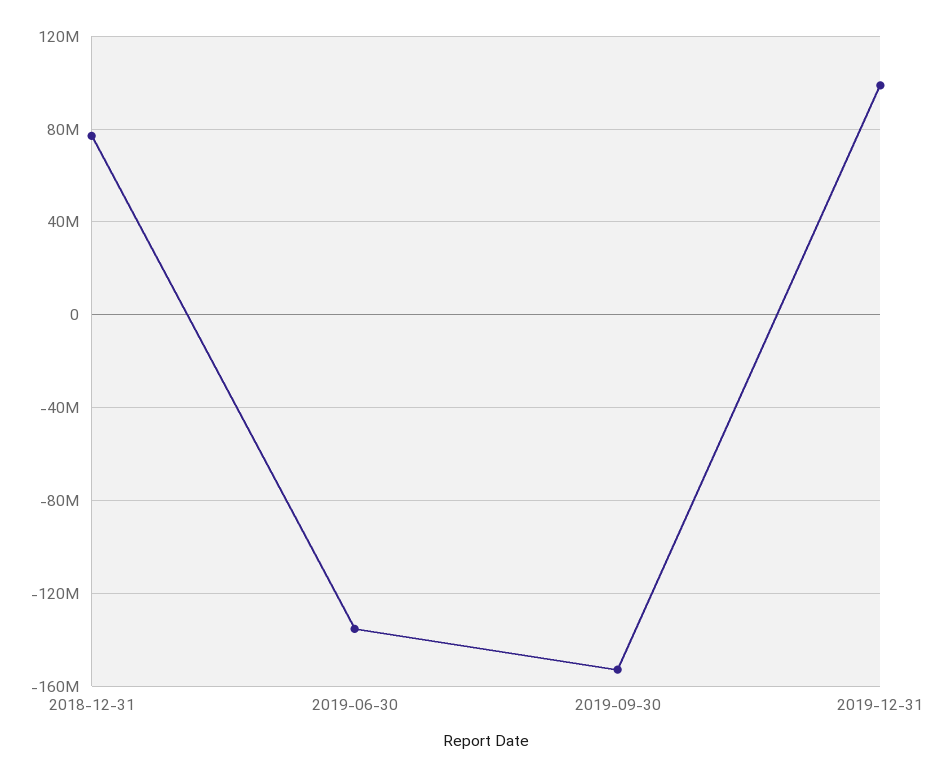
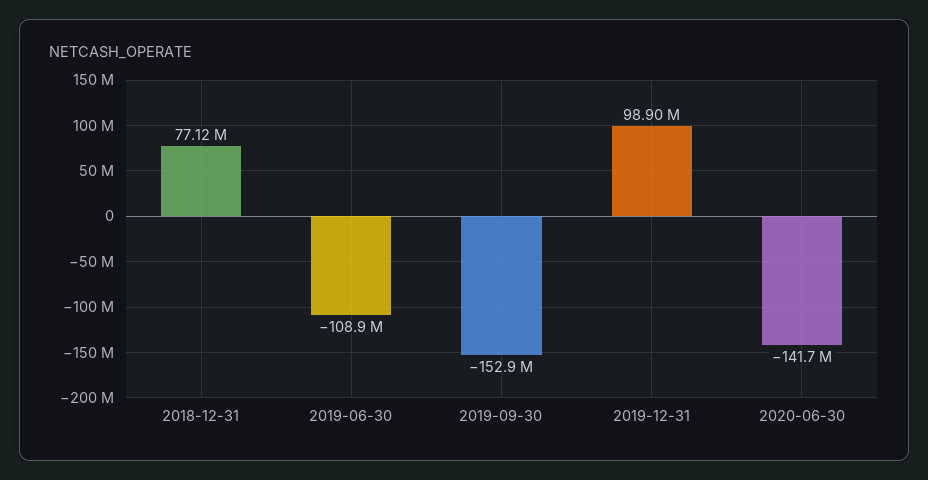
2019-06-30: -135000000 -> -108900000
2020-06-30: none -> -141700000

